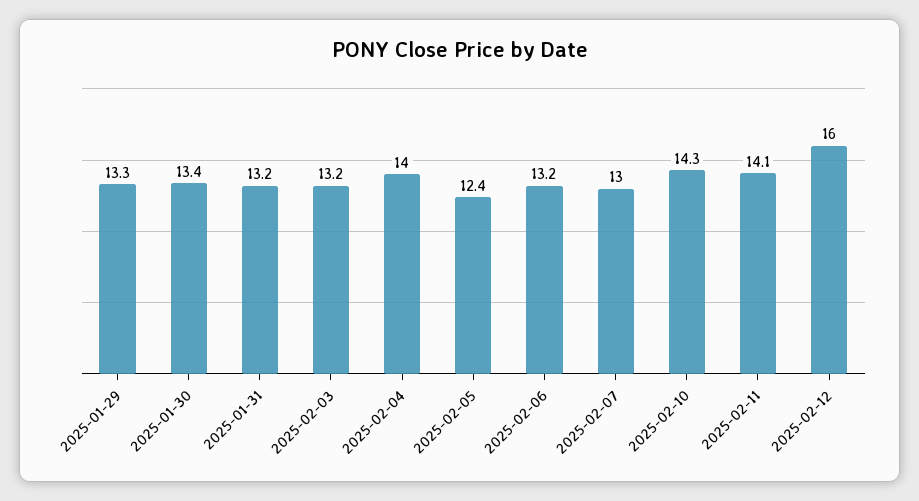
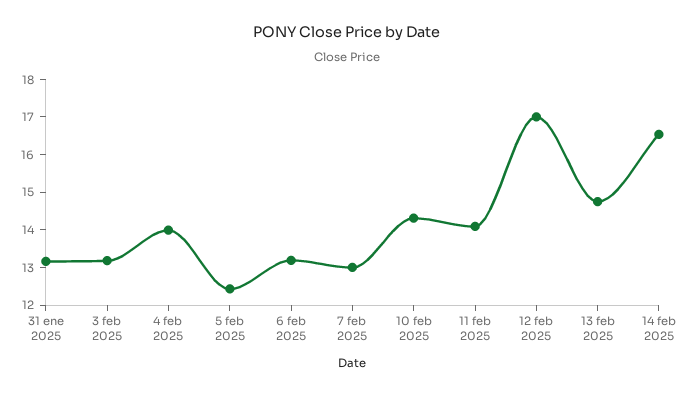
2025-01-29: 13.3 -> none
2025-01-30: 13.4 -> none
2025-02-12: 16 -> 17
13 feb 2025: none -> 14.75
14 feb 2025: none -> 16.5

